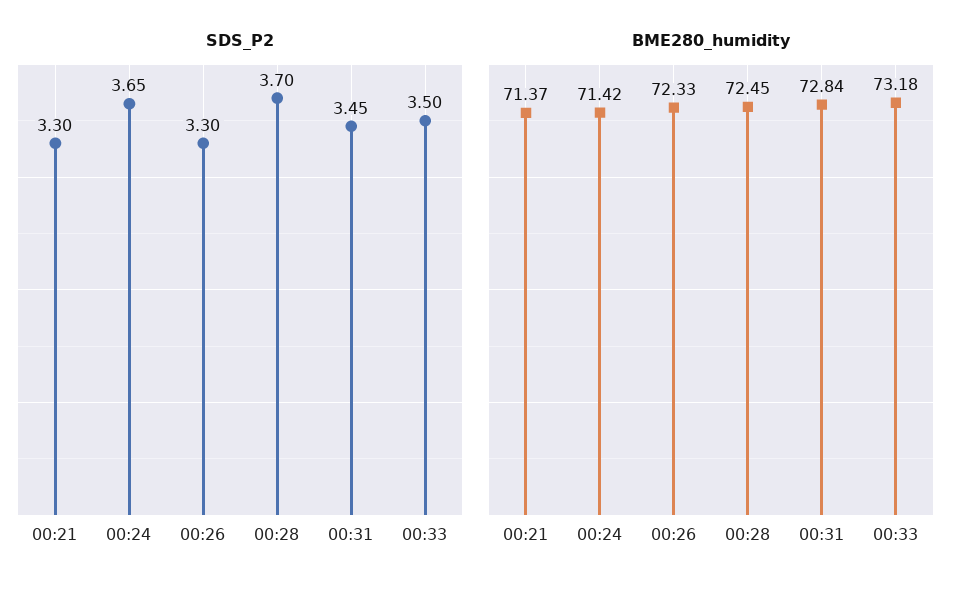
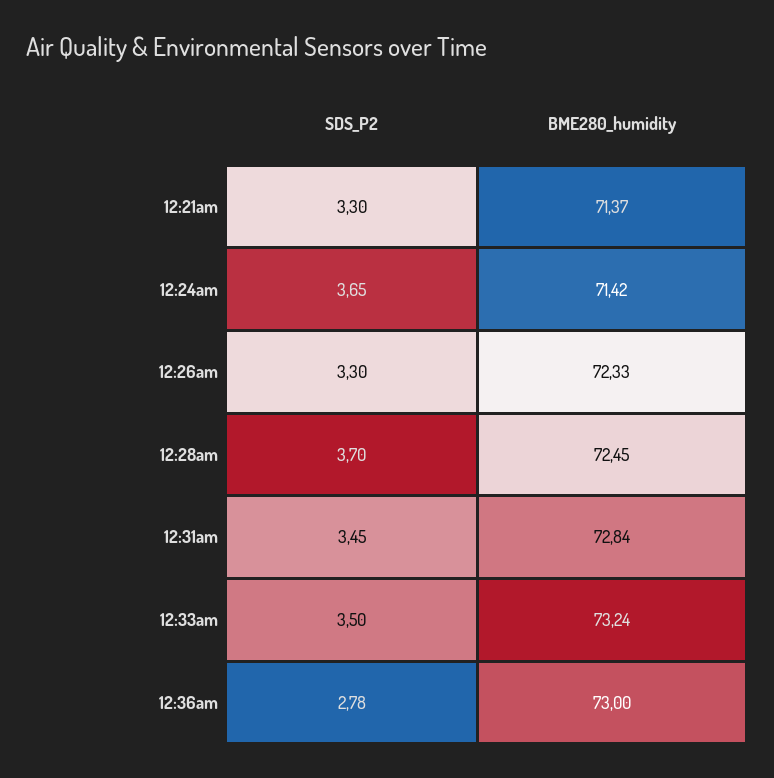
BME280_humidity, 00:33: 73.18 -> 73.24
SDS_P2, 12:36am: none -> 2.78
BME280_humidity, 12:36am: none -> 73

